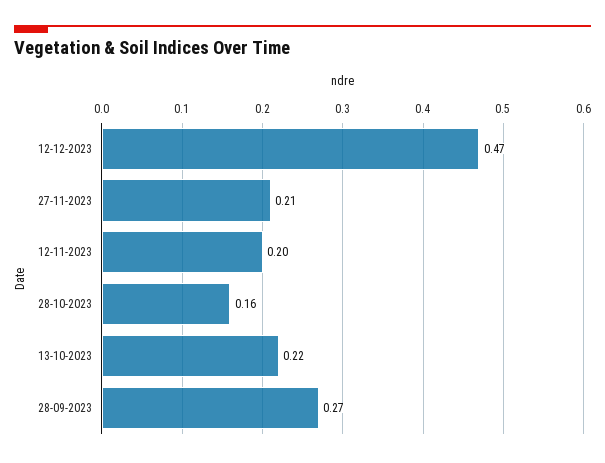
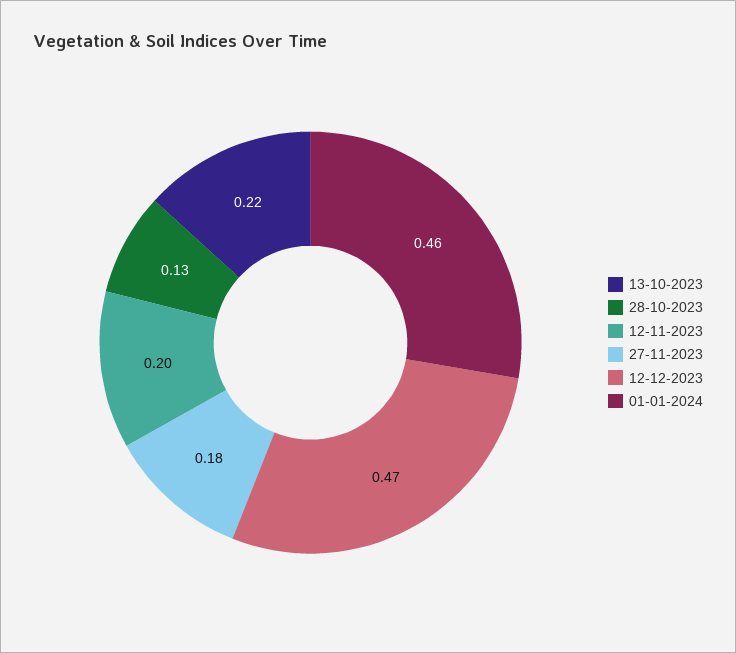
27-11-2023: 0.21 -> 0.18
28-10-2023: 0.16 -> 0.13
28-09-2023: 0.27 -> none
01-01-2024: none -> 0.46

